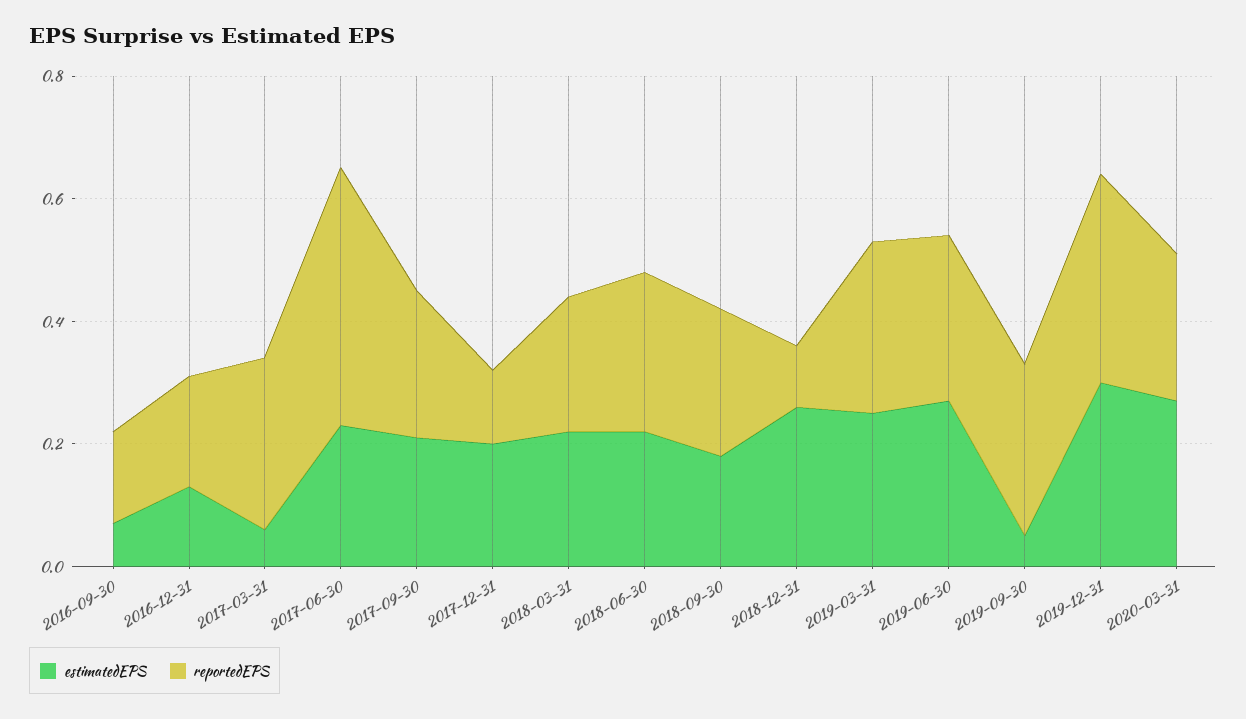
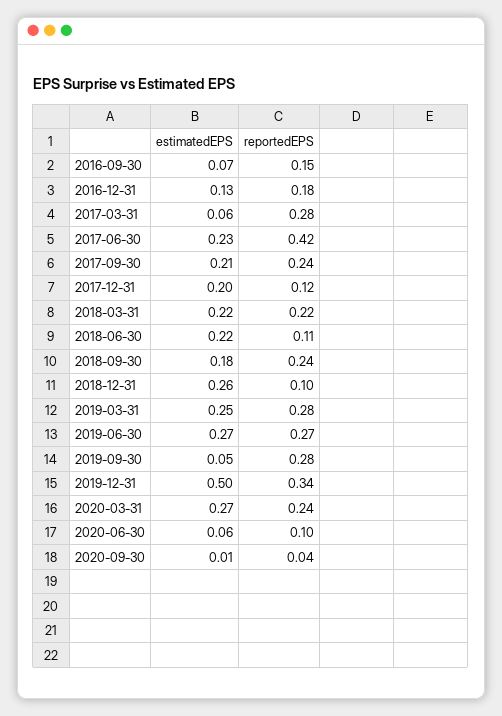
reportedEPS, 2018-06-30: 0.25 -> 0.11
estimatedEPS, 2019-12-31: 0.3 -> 0.5
estimatedEPS, 2020-06-30: none -> 0.06
reportedEPS, 2020-06-30: none -> 0.1
estimatedEPS, 2020-09-30: none -> 0.01
reportedEPS, 2020-09-30: none -> 0.04

